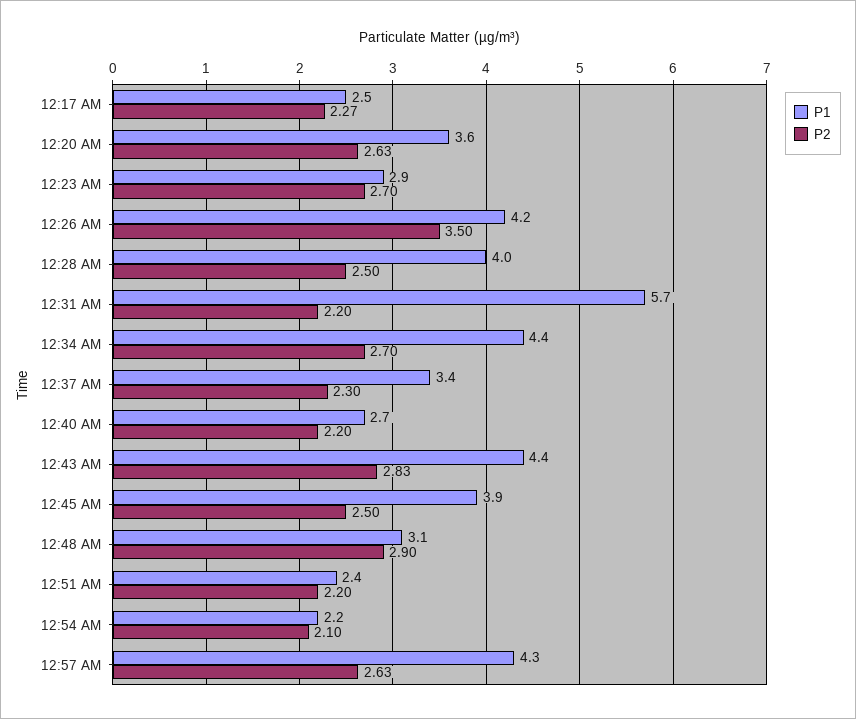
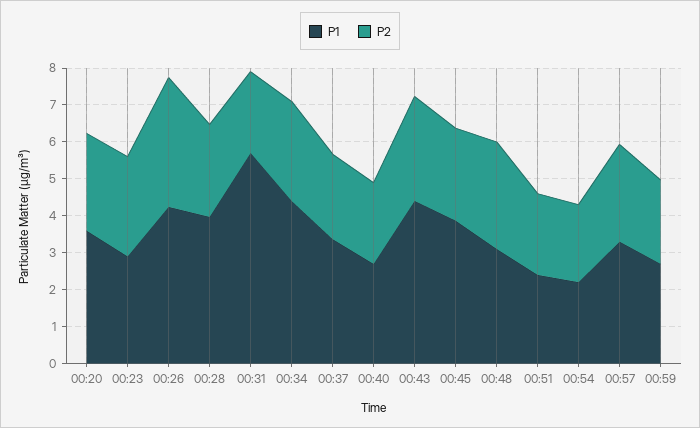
P1, 12:17 AM: 2.5 -> none
P2, 12:17 AM: 2.27 -> none
P1, 12:57 AM: 4.3 -> 3.25
P1, 00:59: none -> 2.75
P2, 00:59: none -> 2.25

